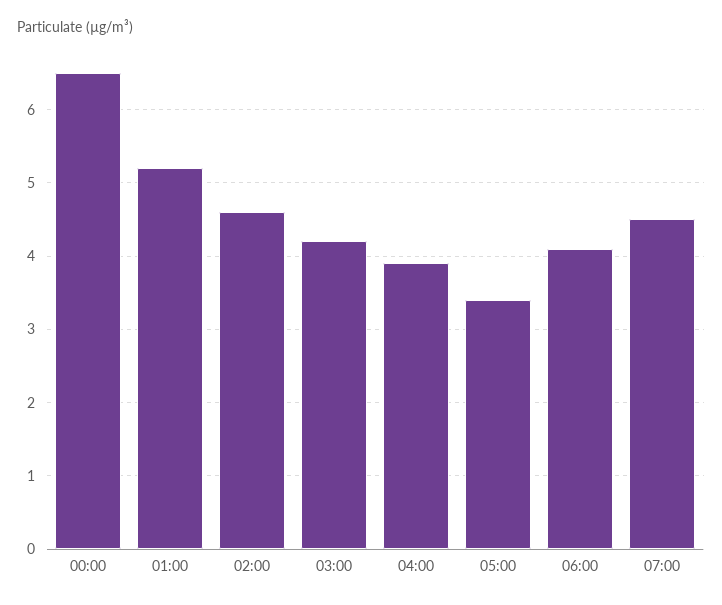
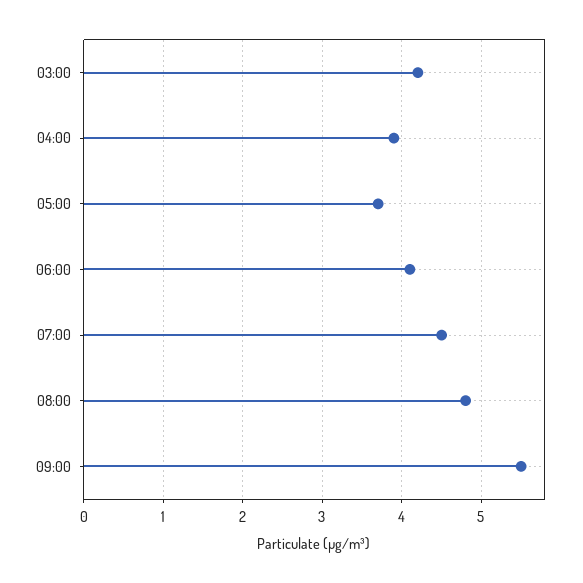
00:00: 6.5 -> none
01:00: 5.2 -> none
02:00: 4.6 -> none
05:00: 3.4 -> 3.7
08:00: none -> 4.8
09:00: none -> 5.5

